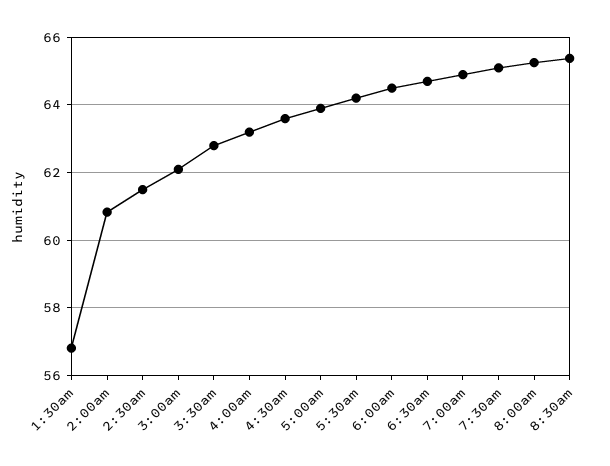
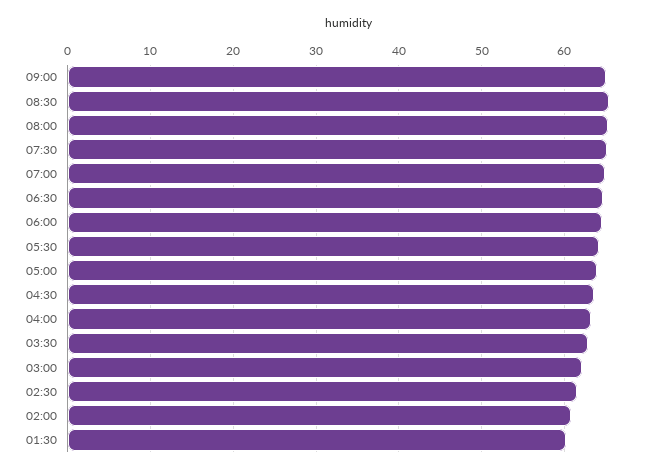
1:30am: 56.8 -> 60
09:00: none -> 65

